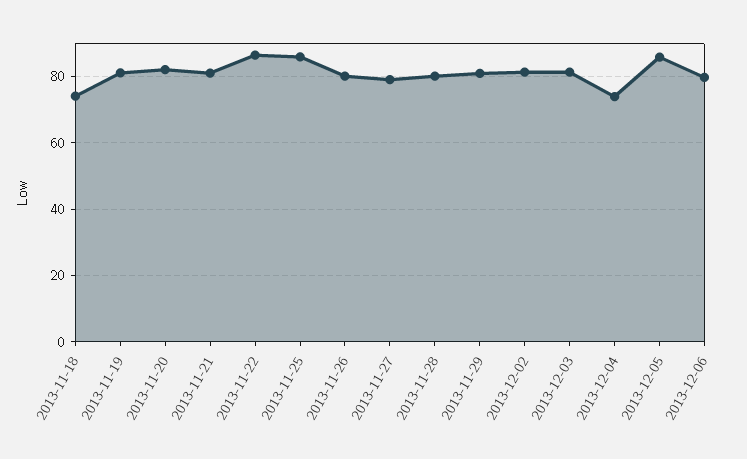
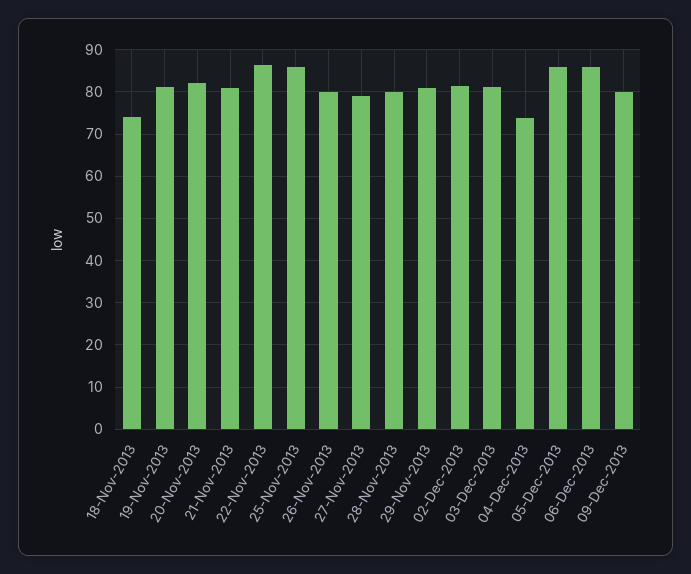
2013-12-06: 80 -> 86
09-Dec-2013: none -> 80

